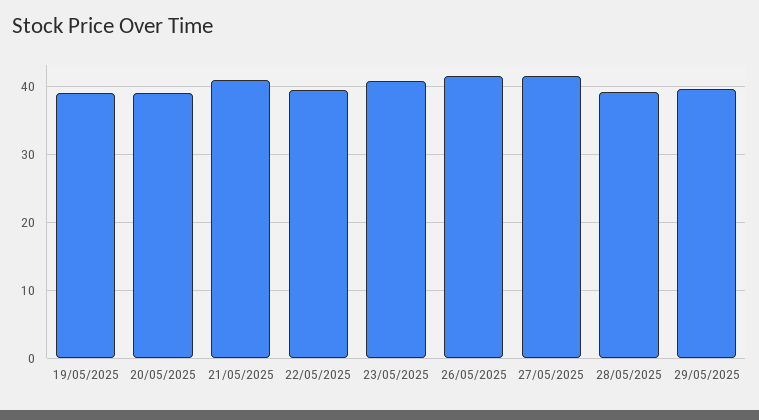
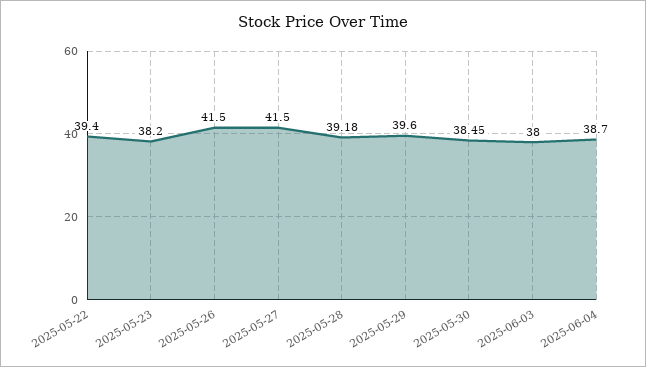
19/05/2025: 39 -> none
20/05/2025: 39 -> none
21/05/2025: 41 -> none
23/05/2025: 41 -> 38.2
2025-05-30: none -> 38.45
2025-06-03: none -> 38
2025-06-04: none -> 38.7

